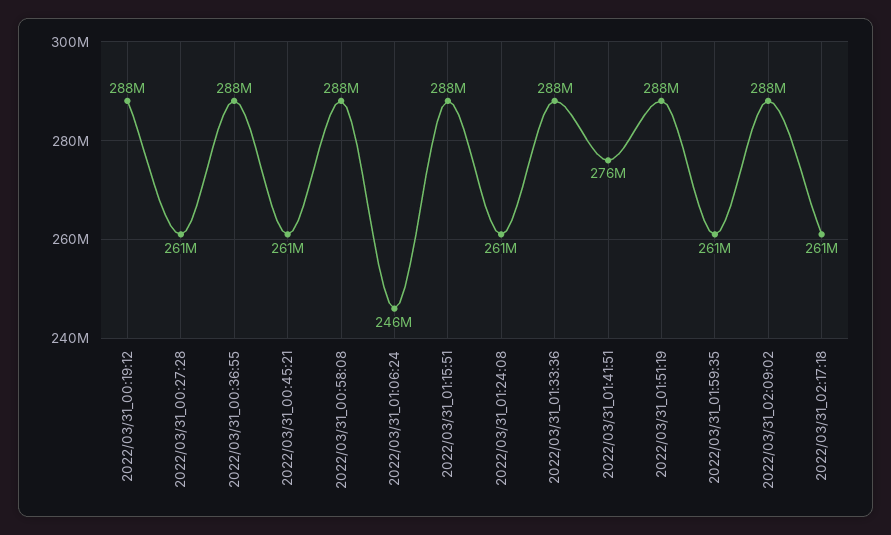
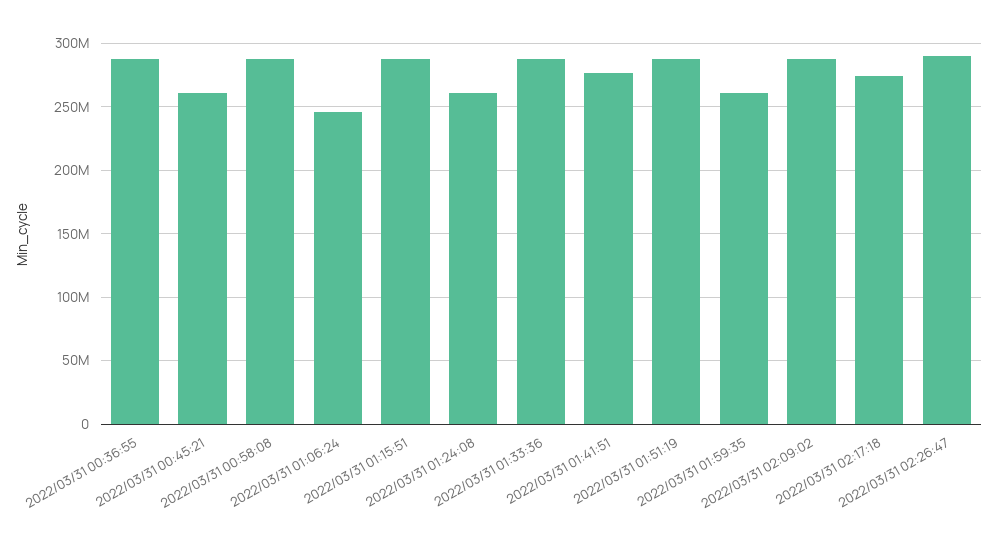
2022/03/31_00:19:12: 288000000 -> none
2022/03/31_00:27:28: 261000000 -> none
2022/03/31_02:17:18: 261000000 -> 275000000
2022/03/31 02:26:47: none -> 290000000

